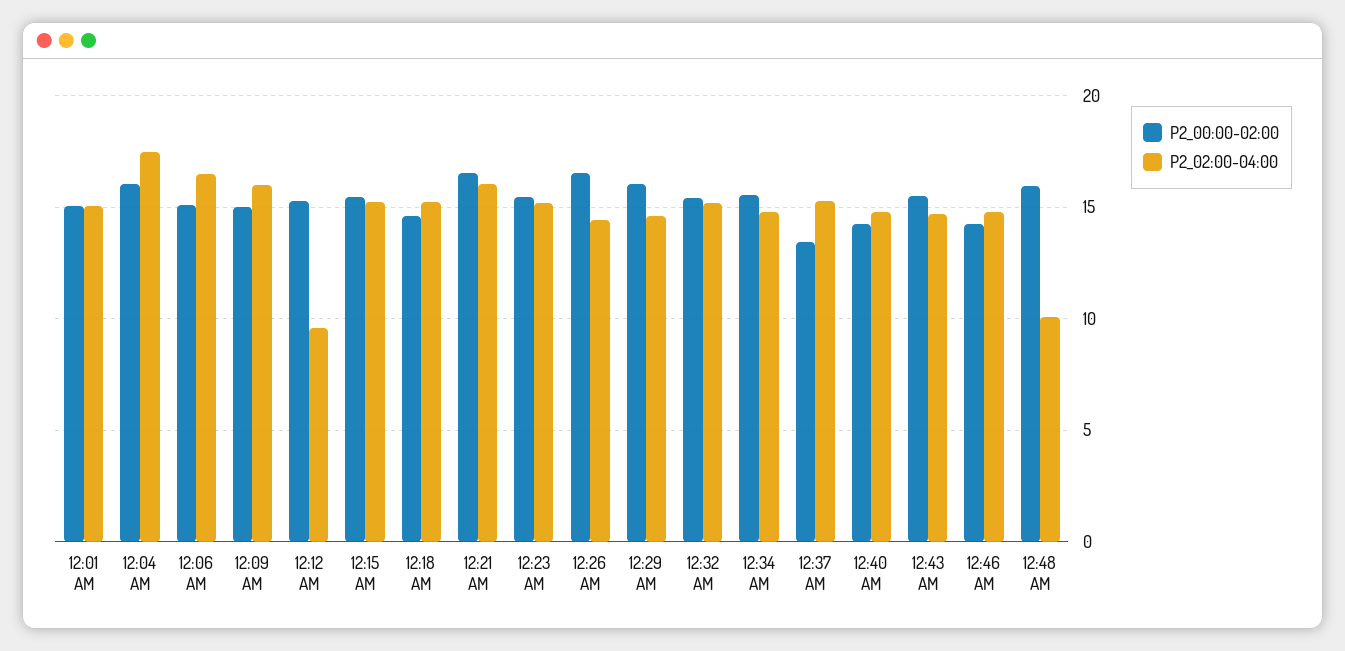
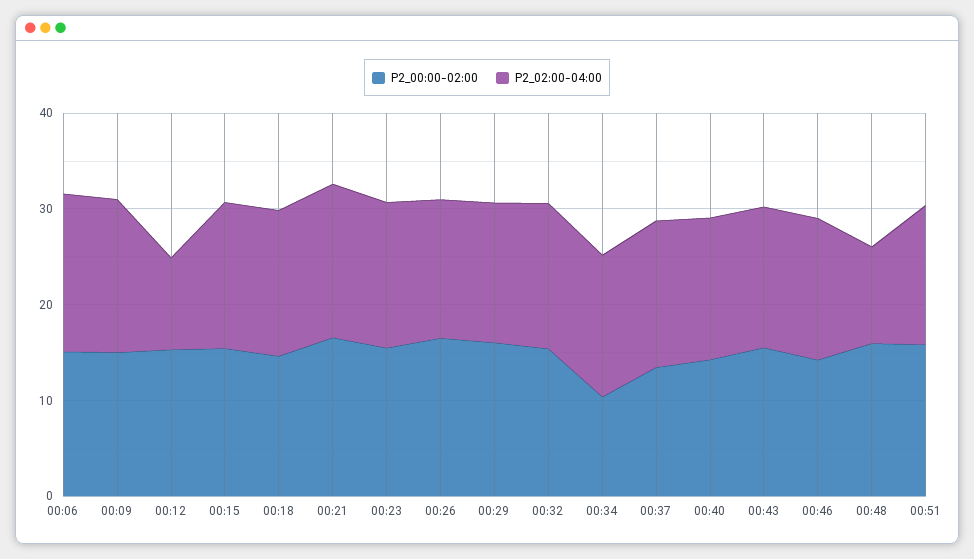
P2_00:00-02:00, 12:01 AM: 15 -> none
P2_02:00-04:00, 12:01 AM: 15 -> none
P2_00:00-02:00, 12:04 AM: 16 -> none
P2_02:00-04:00, 12:04 AM: 17.5 -> none
P2_00:00-02:00, 12:34 AM: 15.5 -> 10
P2_00:00-02:00, 00:51: none -> 16
P2_02:00-04:00, 00:51: none -> 14

